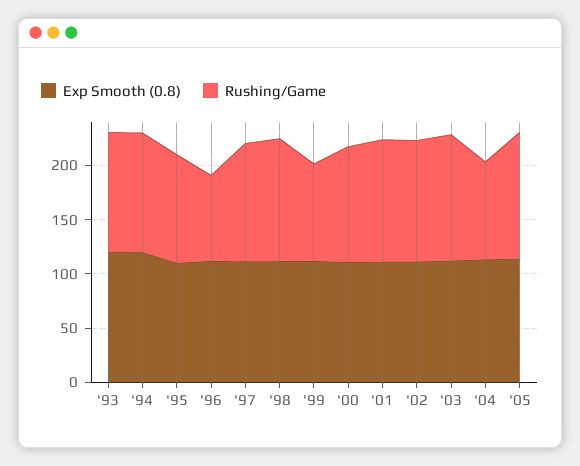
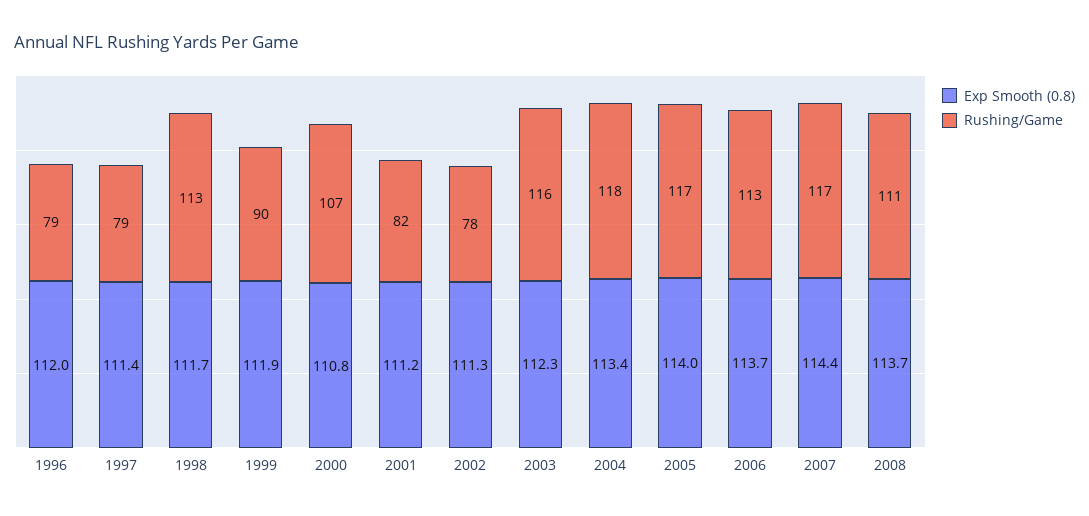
Exp Smooth (0.8), '93: 120 -> none
Rushing/Game, '93: 110 -> none
Exp Smooth (0.8), '94: 120 -> none
Rushing/Game, '94: 110 -> none
Exp Smooth (0.8), '95: 110 -> none
Rushing/Game, '95: 100 -> none
Rushing/Game, '97: 110 -> 79
Rushing/Game, '01: 110 -> 82
Rushing/Game, '02: 110 -> 78
Rushing/Game, '04: 90 -> 118
Exp Smooth (0.8), 2006: none -> 113.7
Rushing/Game, 2006: none -> 113
Exp Smooth (0.8), 2007: none -> 114.4
Rushing/Game, 2007: none -> 117
Exp Smooth (0.8), 2008: none -> 113.7
Rushing/Game, 2008: none -> 111

